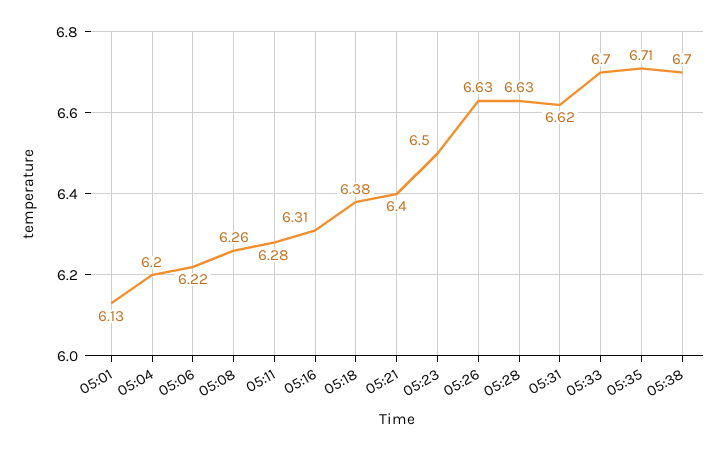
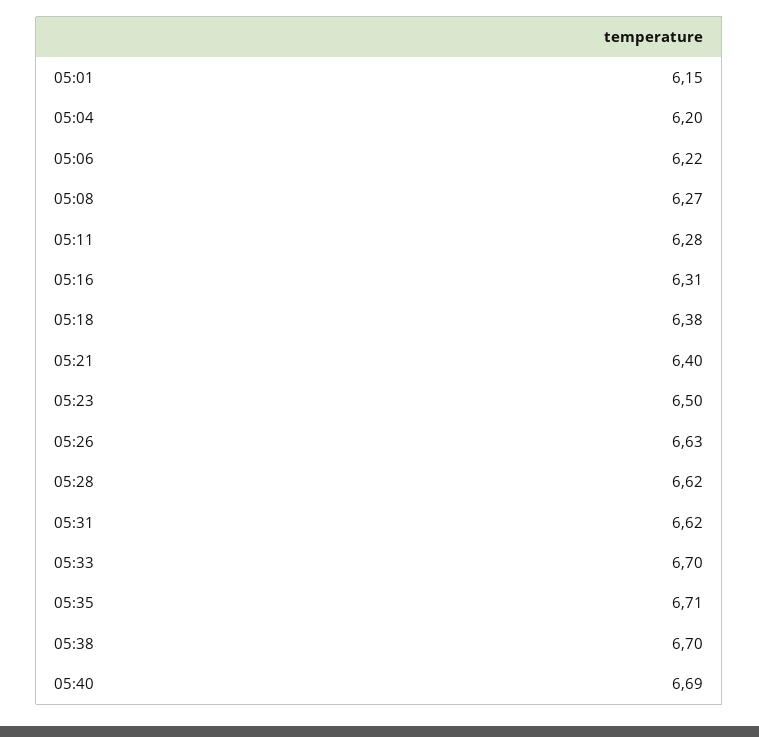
05:01: 6.13 -> 6.15
05:08: 6.26 -> 6.27
05:28: 6.63 -> 6.62
05:40: none -> 6.69

